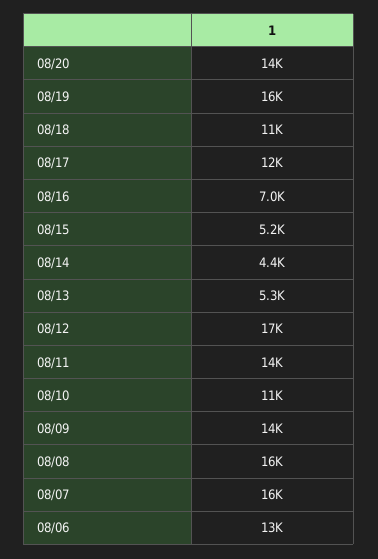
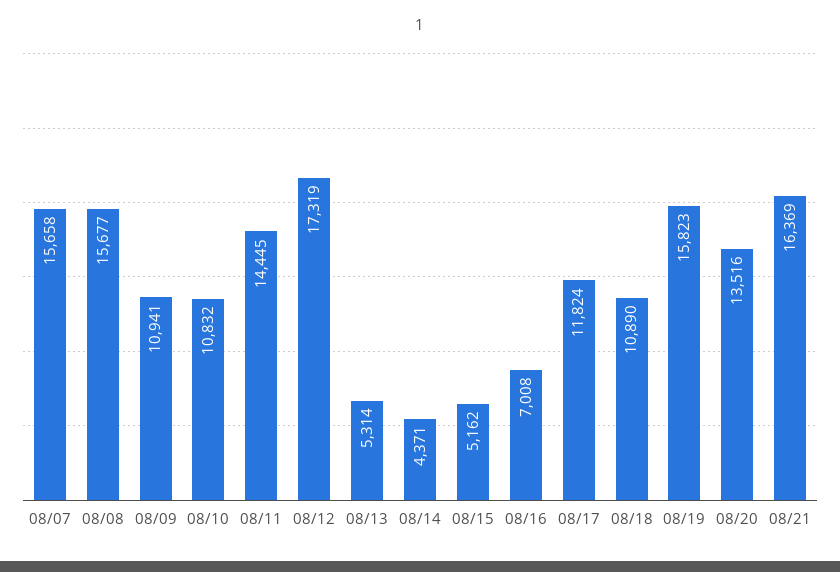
08/09: 14000 -> 10941
08/06: 13000 -> none
08/21: none -> 16369

